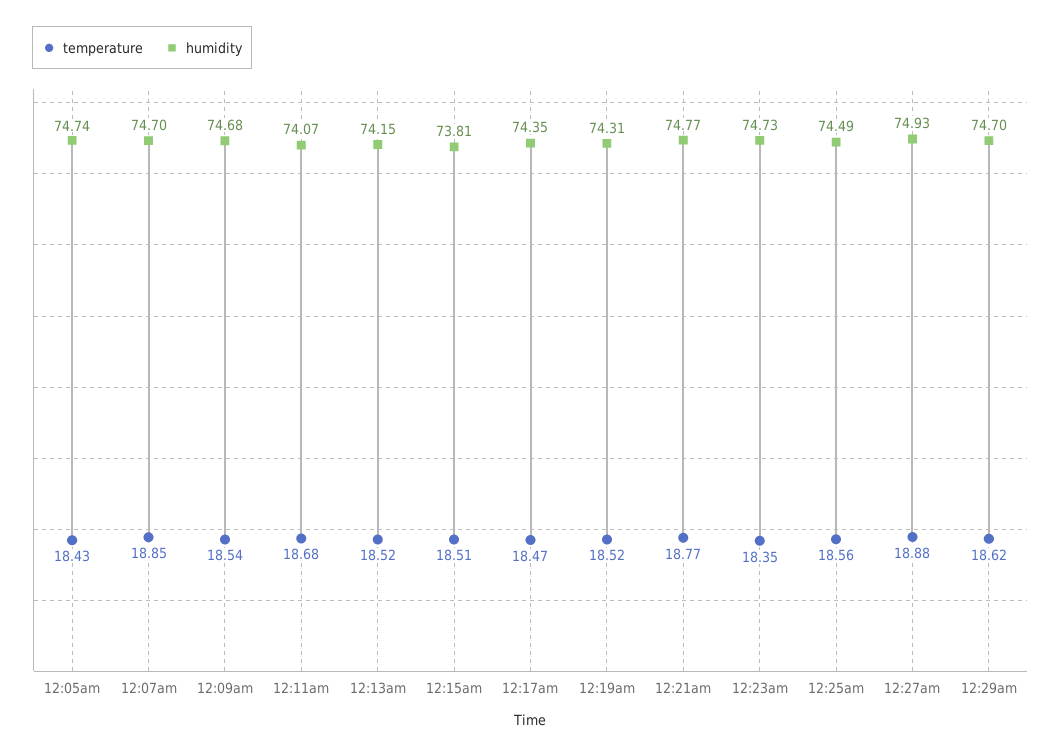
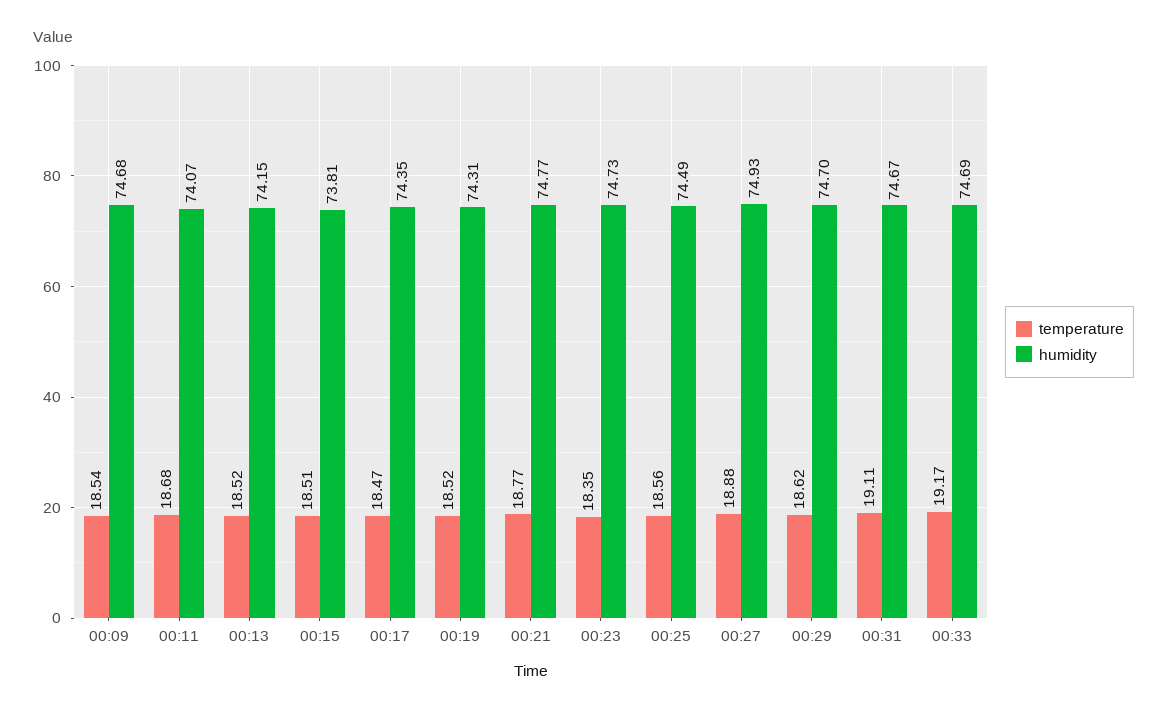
temperature, 12:05am: 18.43 -> none
humidity, 12:05am: 74.74 -> none
temperature, 12:07am: 18.85 -> none
humidity, 12:07am: 74.7 -> none
temperature, 00:31: none -> 19.11
humidity, 00:31: none -> 74.67
temperature, 00:33: none -> 19.17
humidity, 00:33: none -> 74.69

